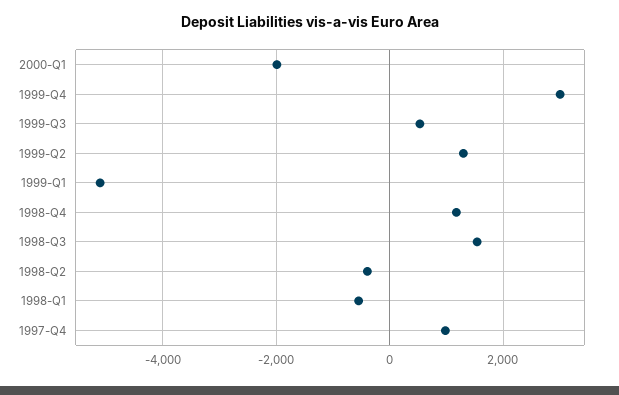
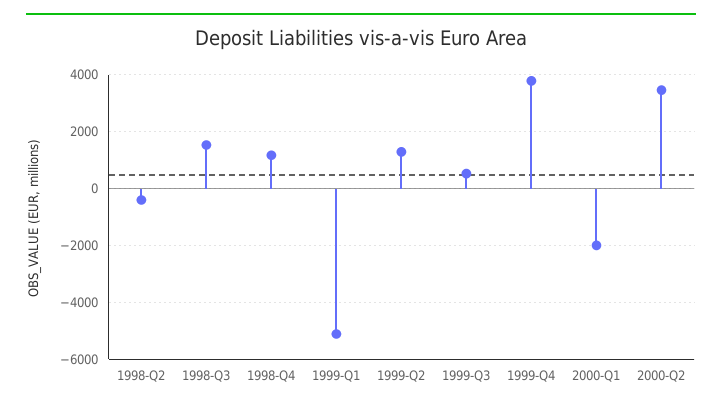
1999-Q4: 3000 -> 3750
1998-Q1: -600 -> none
1997-Q4: 1000 -> none
2000-Q2: none -> 3500

